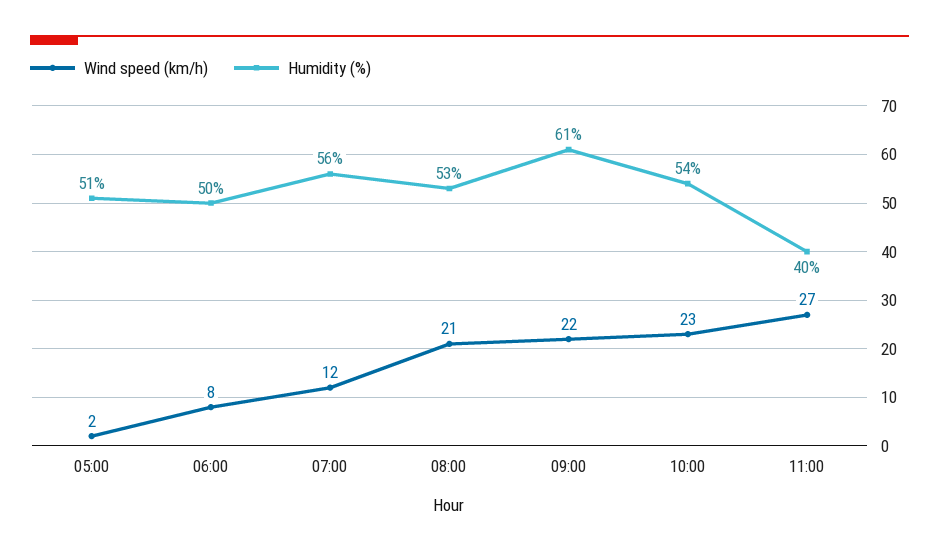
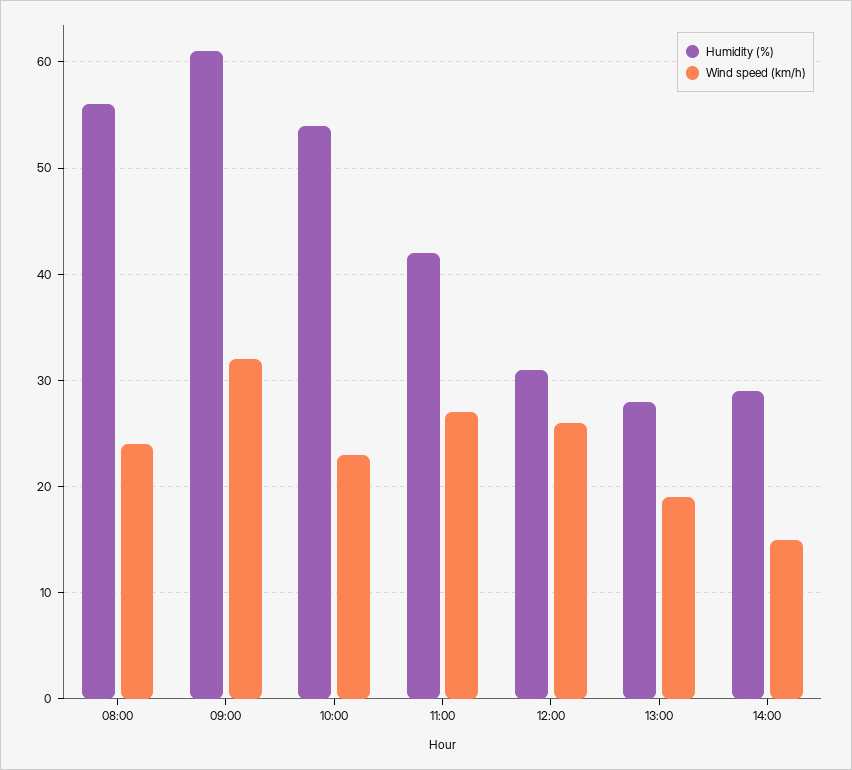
Wind speed (km/h), 05:00: 2 -> none
Humidity (%), 05:00: 51 -> none
Wind speed (km/h), 06:00: 8 -> none
Humidity (%), 06:00: 50 -> none
Wind speed (km/h), 07:00: 12 -> none
Humidity (%), 07:00: 56 -> none
Wind speed (km/h), 08:00: 21 -> 24
Humidity (%), 08:00: 53 -> 56
Wind speed (km/h), 09:00: 22 -> 32
Humidity (%), 11:00: 40 -> 42
Humidity (%), 12:00: none -> 31
Wind speed (km/h), 12:00: none -> 26
Humidity (%), 13:00: none -> 28
Wind speed (km/h), 13:00: none -> 19
Humidity (%), 14:00: none -> 29
Wind speed (km/h), 14:00: none -> 15

